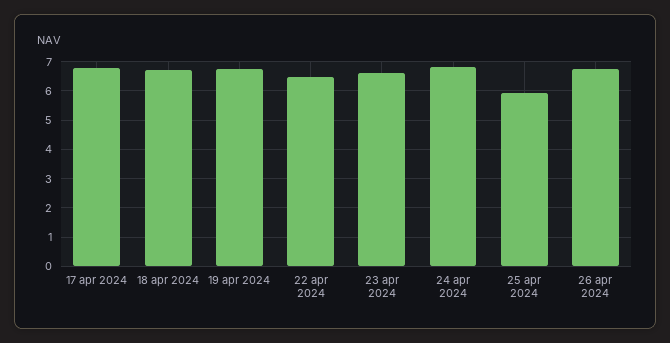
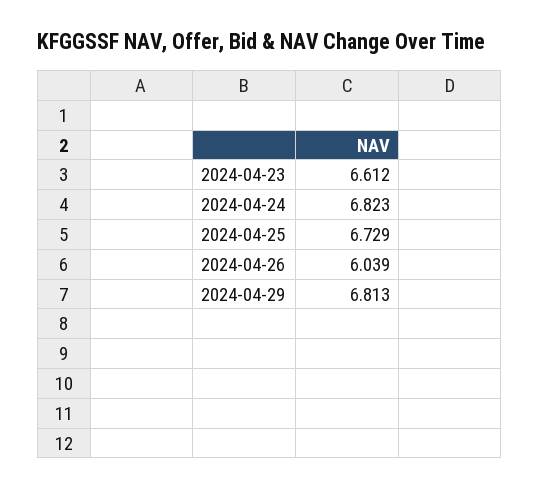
17 apr 2024: 6.75 -> none
18 apr 2024: 6.75 -> none
19 apr 2024: 6.75 -> none
22 apr 2024: 6.5 -> none
25 apr 2024: 6 -> 6.729
26 apr 2024: 6.75 -> 6.039
2024-04-29: none -> 6.813

